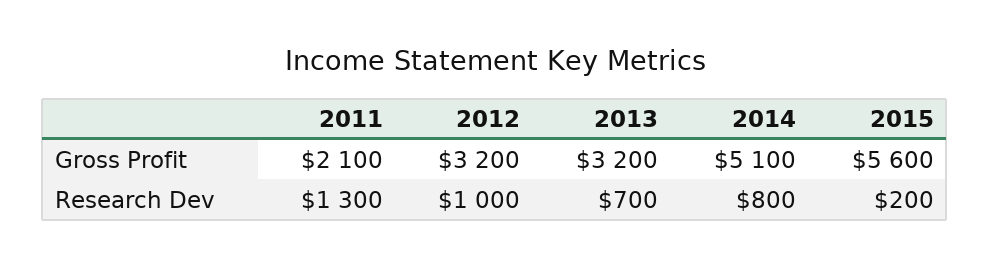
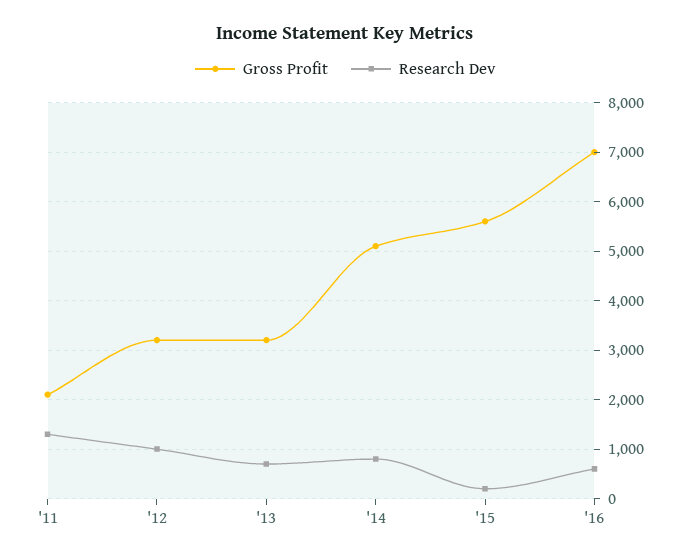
Gross Profit, '16: none -> 7000
Research Dev, '16: none -> 600

